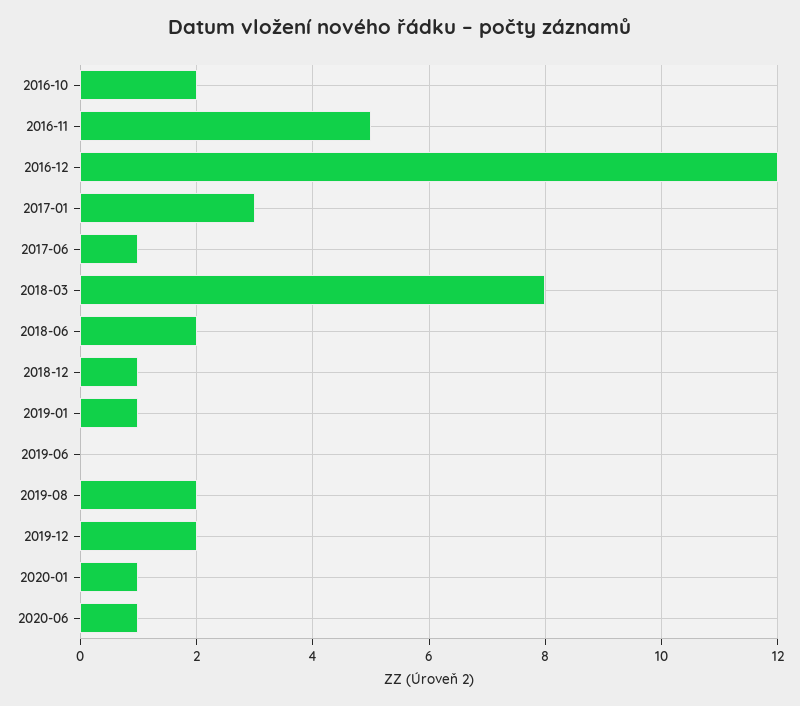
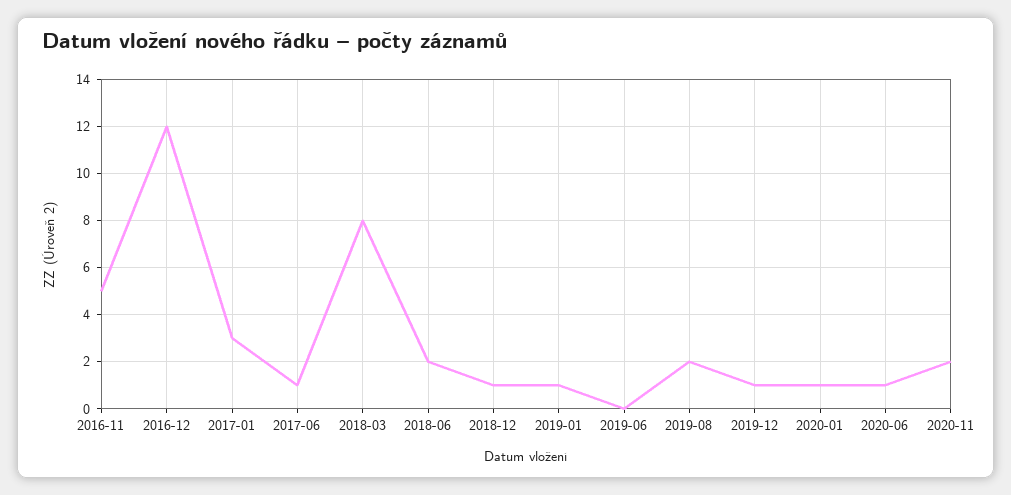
2016-10: 2 -> none
2019-12: 2 -> 1
2020-11: none -> 2

